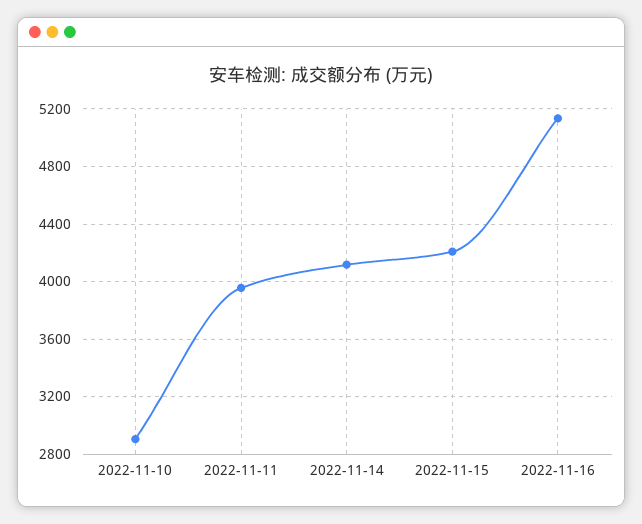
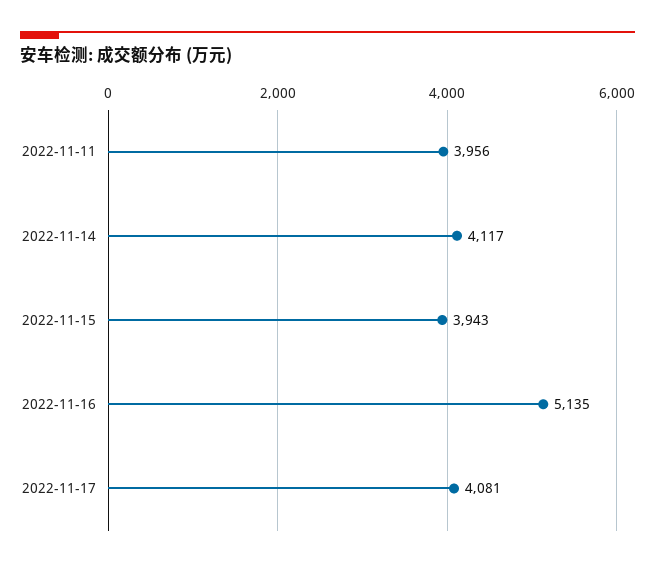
2022-11-10: 2900 -> none
2022-11-15: 4200 -> 3943
2022-11-17: none -> 4081

